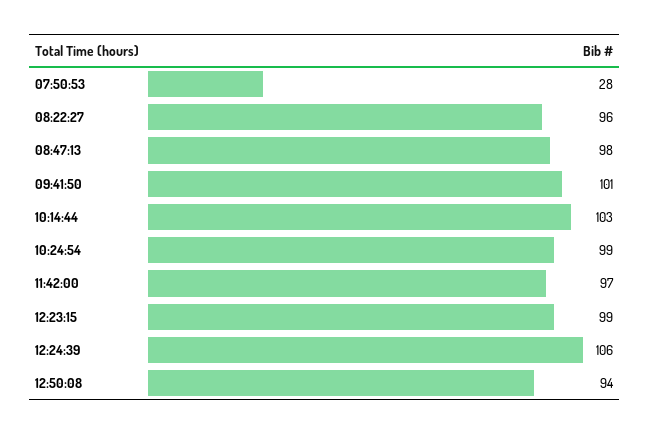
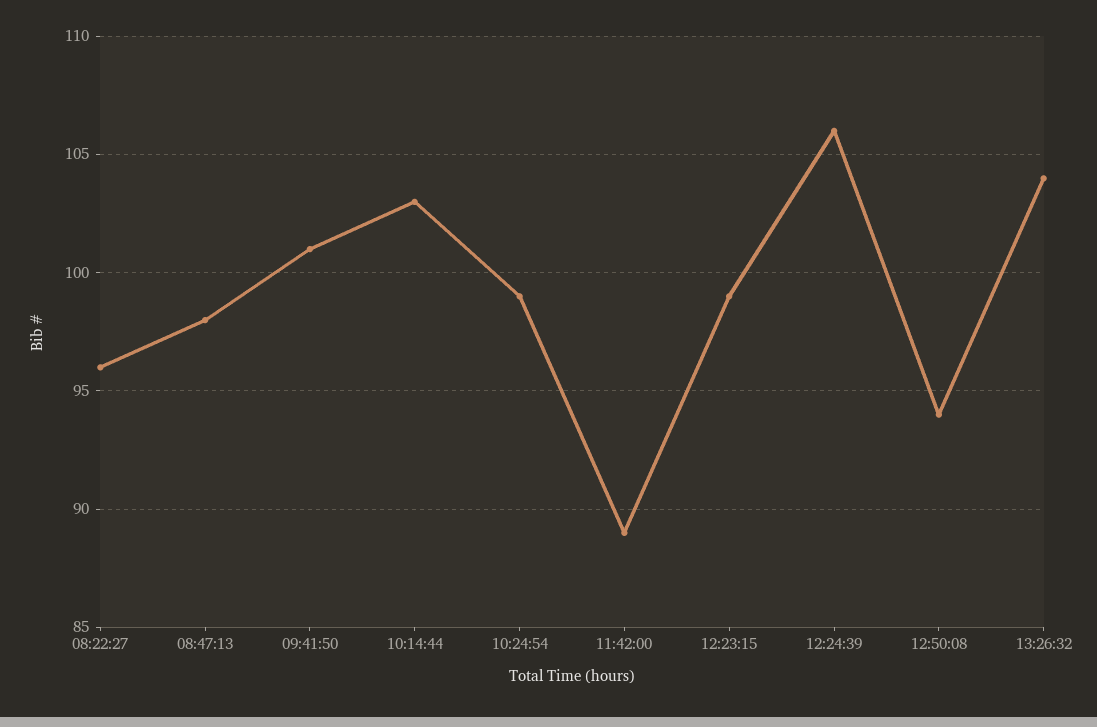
07:50:53: 28 -> none
11:42:00: 97 -> 89
13:26:32: none -> 104

